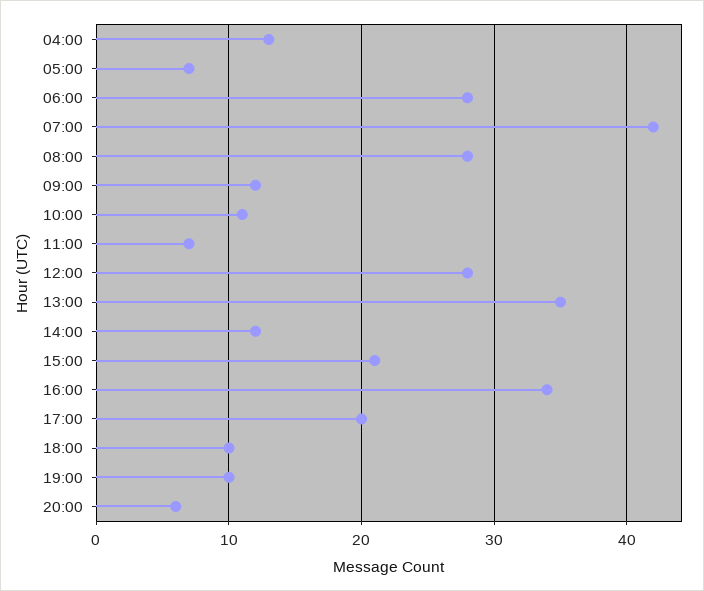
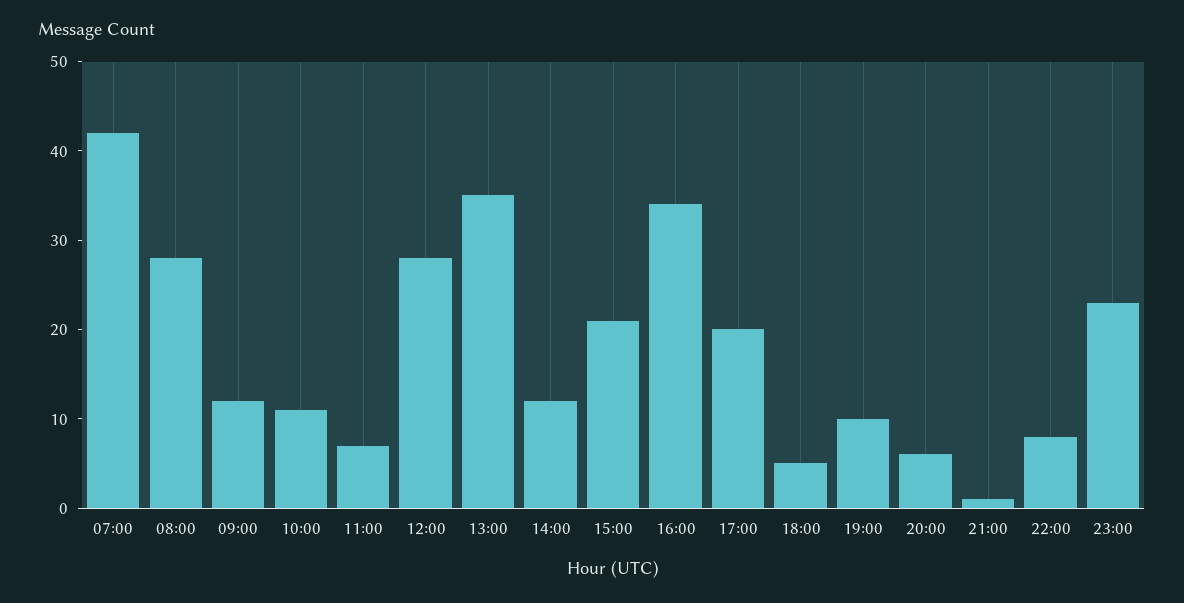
04:00: 13 -> none
05:00: 7 -> none
06:00: 28 -> none
18:00: 10 -> 5
21:00: none -> 1
22:00: none -> 8
23:00: none -> 23

